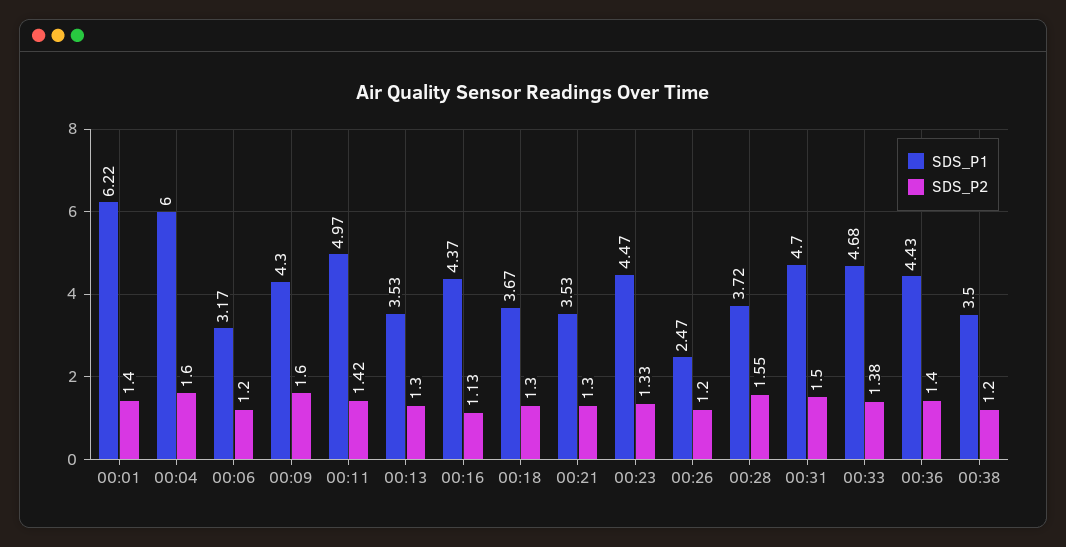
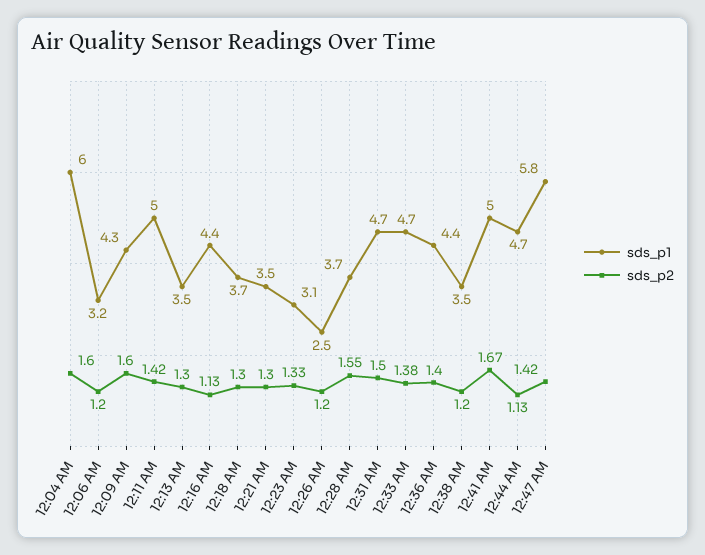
SDS_P1, 00:01: 6.22 -> none
SDS_P2, 00:01: 1.4 -> none
SDS_P1, 00:23: 4.47 -> 3.1
SDS_P1, 12:41 AM: none -> 5
SDS_P2, 12:41 AM: none -> 1.67
SDS_P1, 12:44 AM: none -> 4.7
SDS_P2, 12:44 AM: none -> 1.13
SDS_P1, 12:47 AM: none -> 5.8
SDS_P2, 12:47 AM: none -> 1.42

